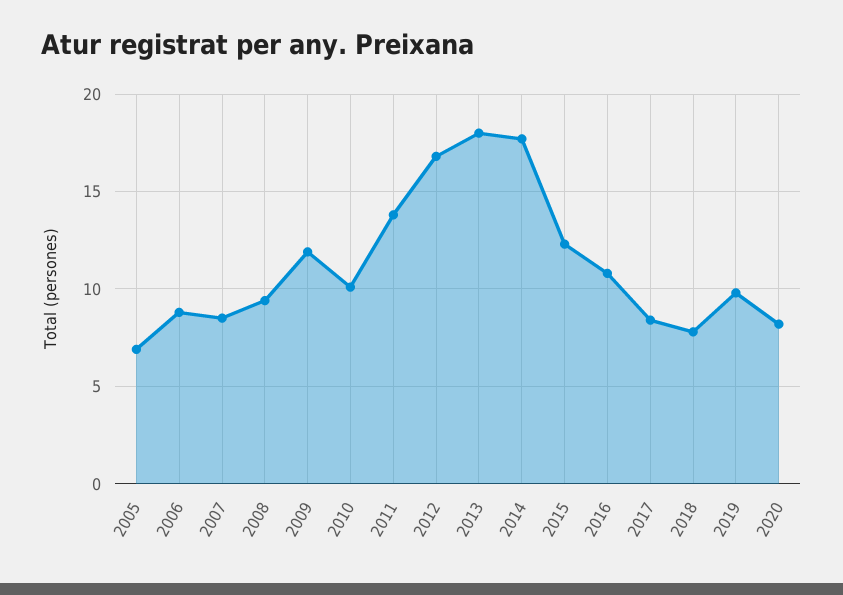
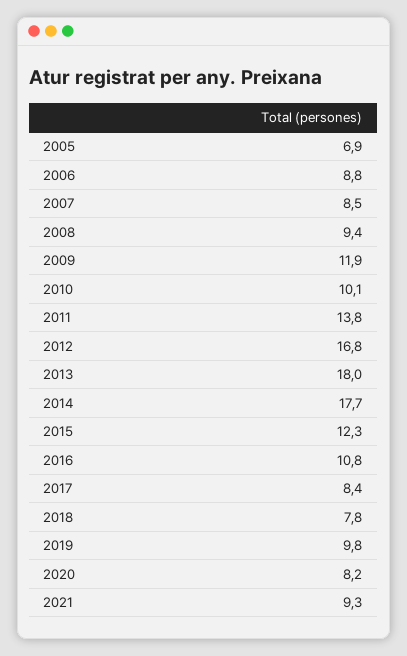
2021: none -> 9.3

